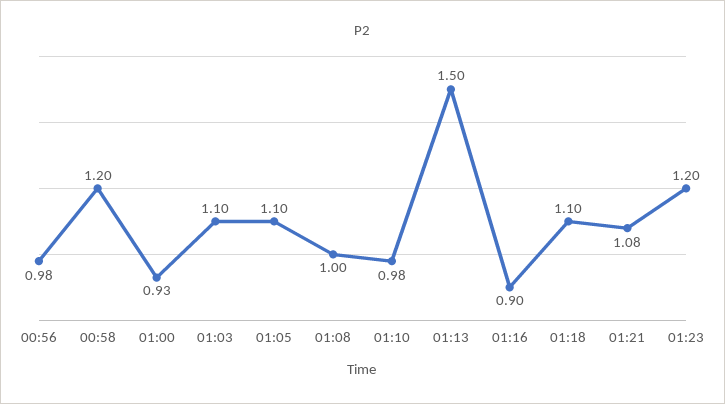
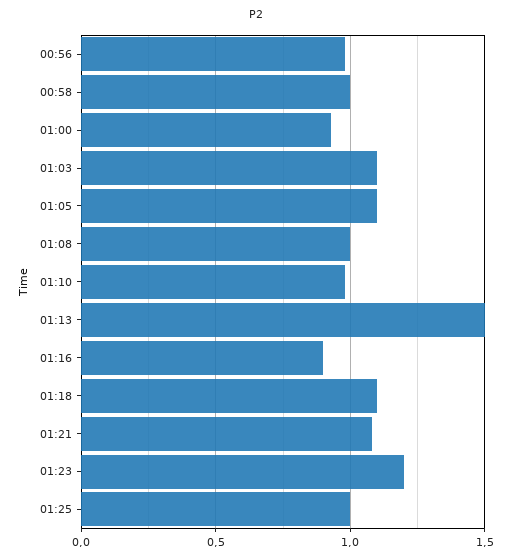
00:58: 1.2 -> 1
01:25: none -> 1

